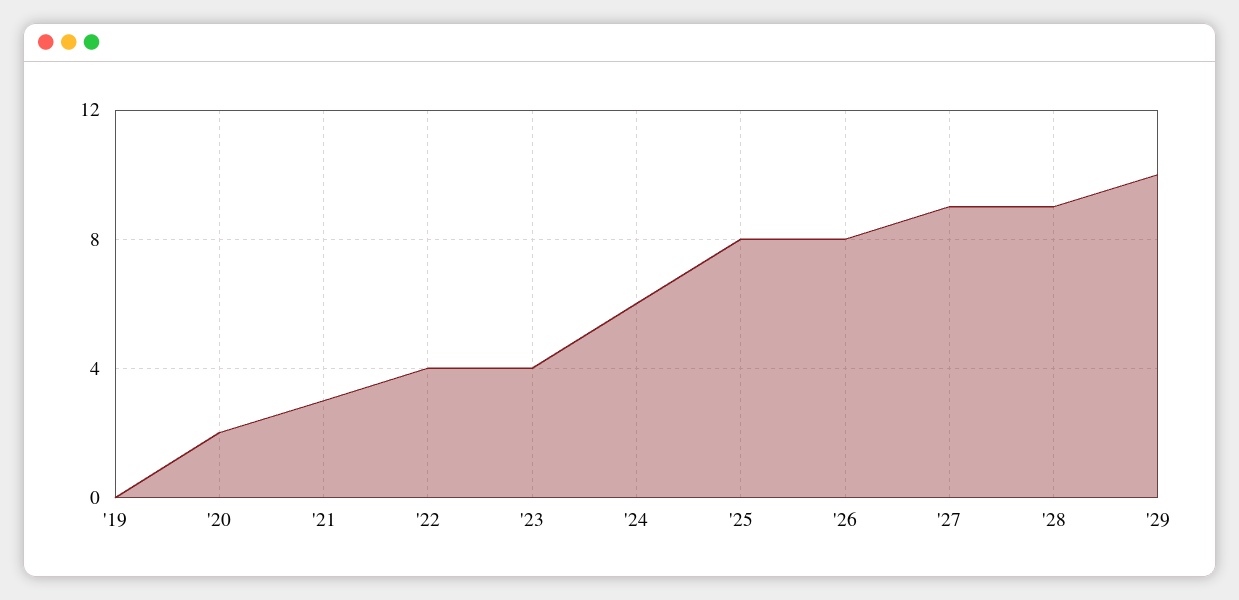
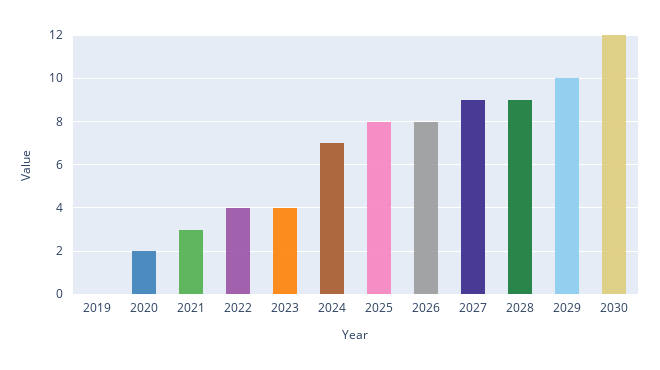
'24: 6 -> 7
2030: none -> 12

